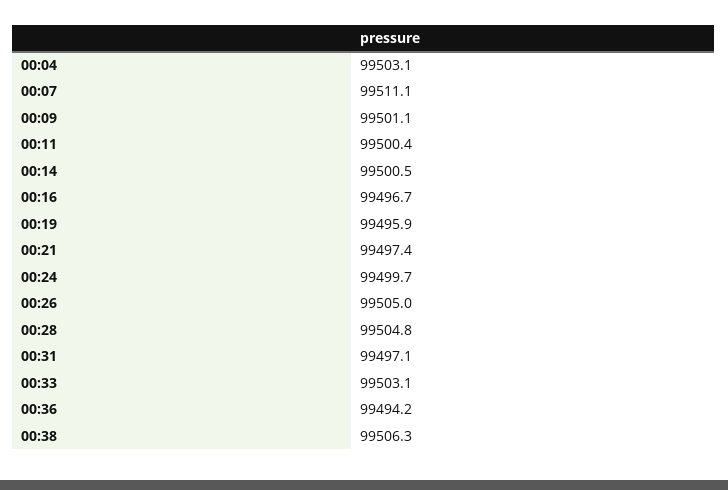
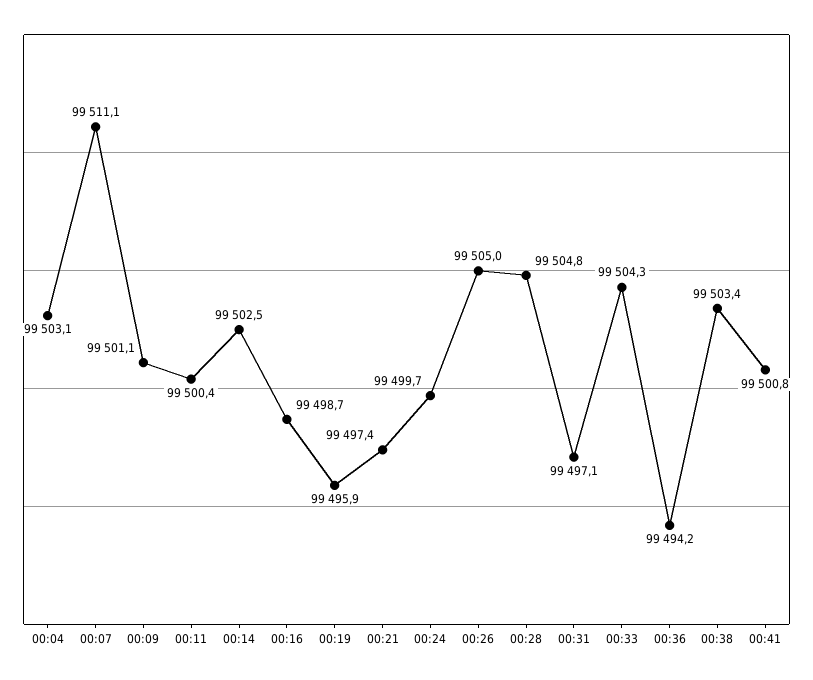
00:14: 99500.5 -> 99502.5
00:16: 99496.7 -> 99498.7
00:33: 99503.1 -> 99504.3
00:38: 99506.3 -> 99503.4
00:41: none -> 99500.8

